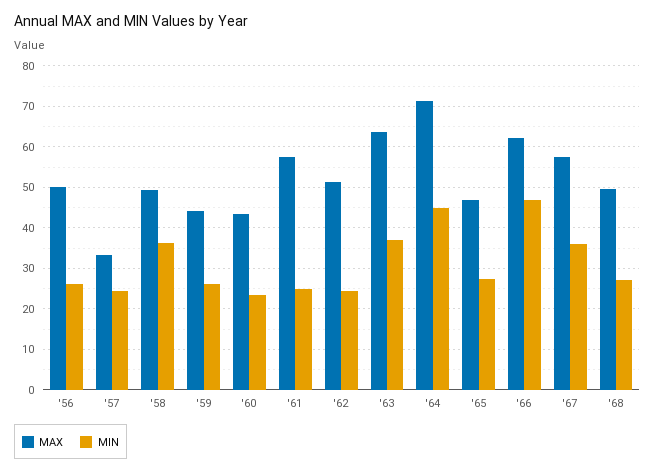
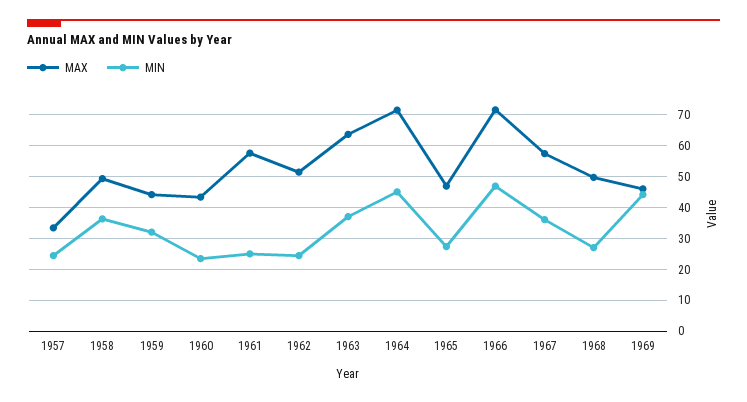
MAX, '56: 50 -> none
MIN, '56: 26 -> none
MIN, '59: 26 -> 32
MAX, '66: 62 -> 72
MAX, 1969: none -> 46
MIN, 1969: none -> 44

